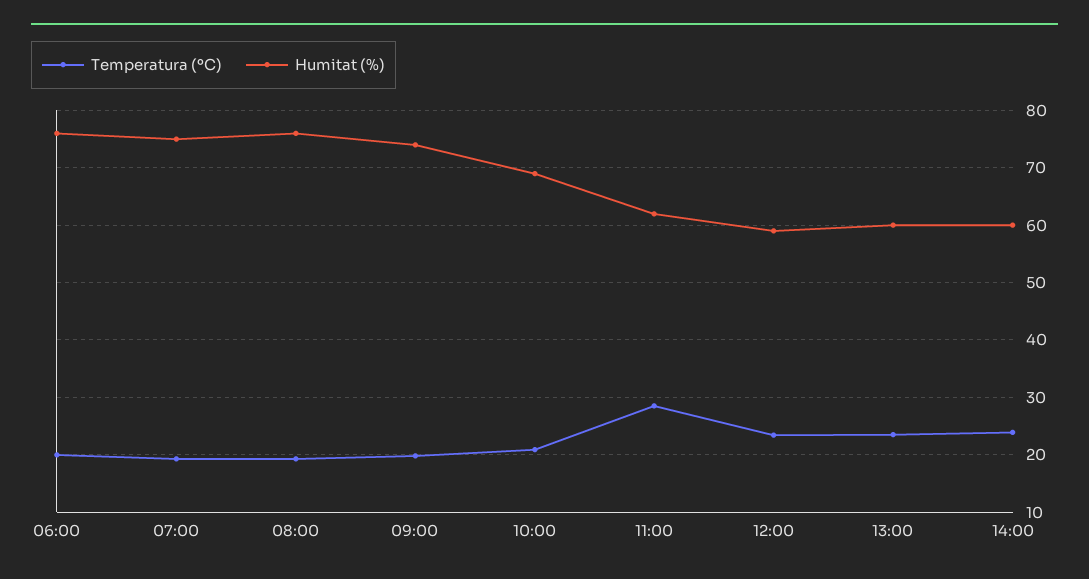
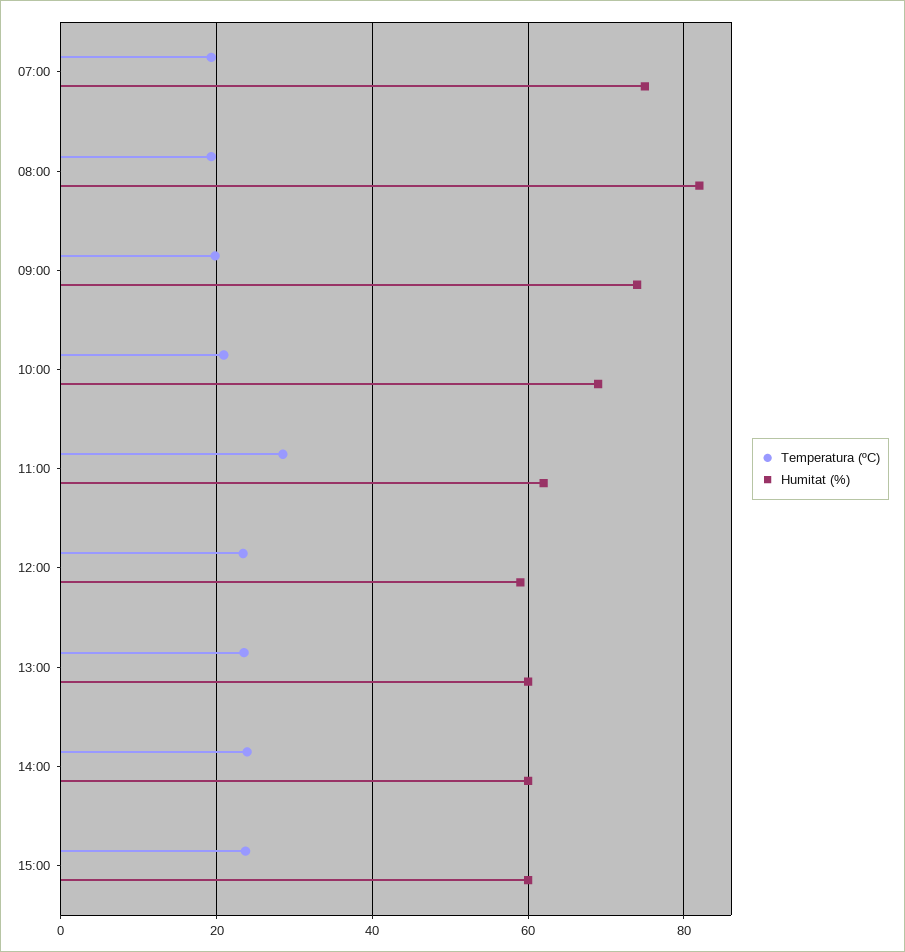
Temperatura (ºC), 06:00: 20 -> none
Humitat (%), 06:00: 76 -> none
Humitat (%), 08:00: 76 -> 82
Temperatura (ºC), 15:00: none -> 24
Humitat (%), 15:00: none -> 60

